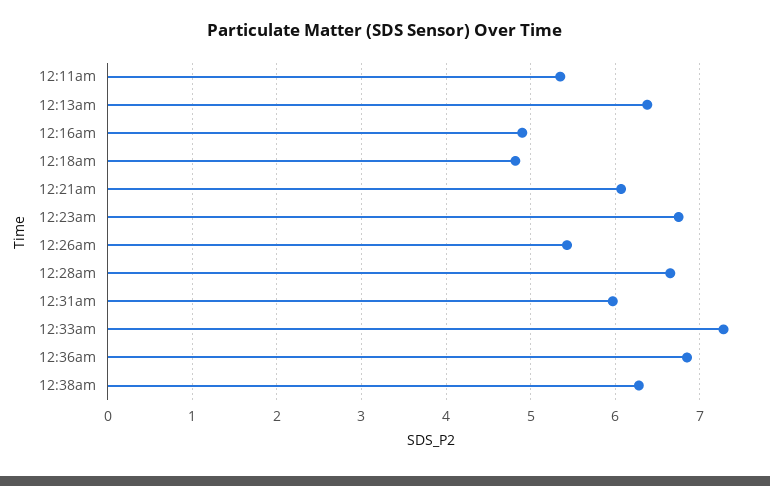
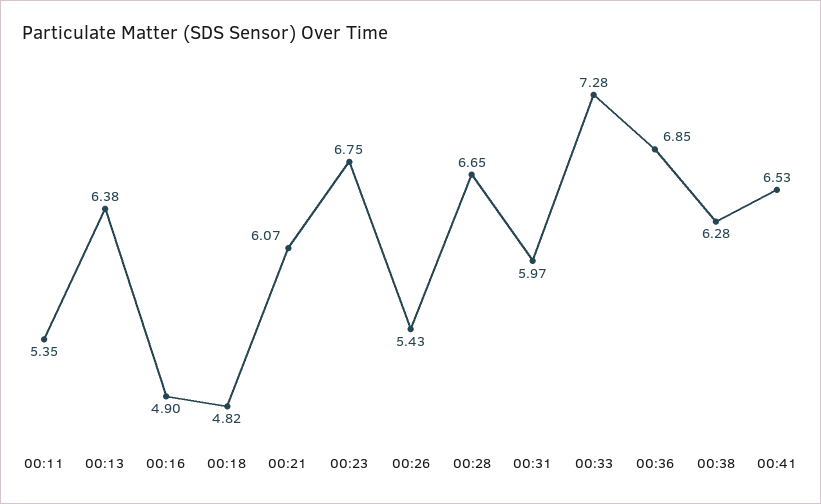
00:41: none -> 6.53

